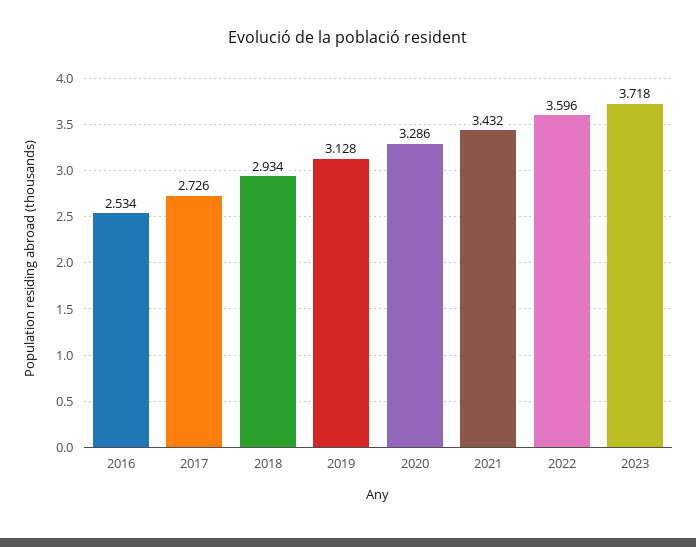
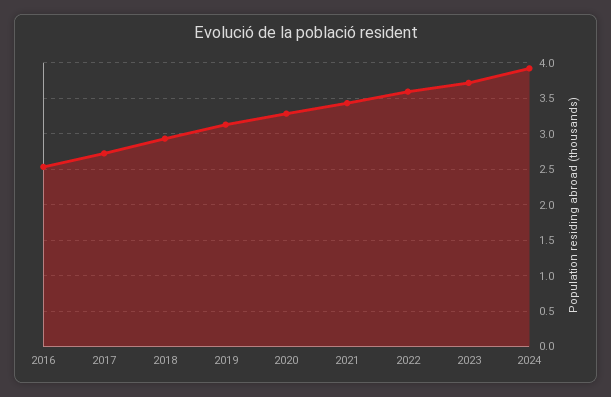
2024: none -> 3.9

